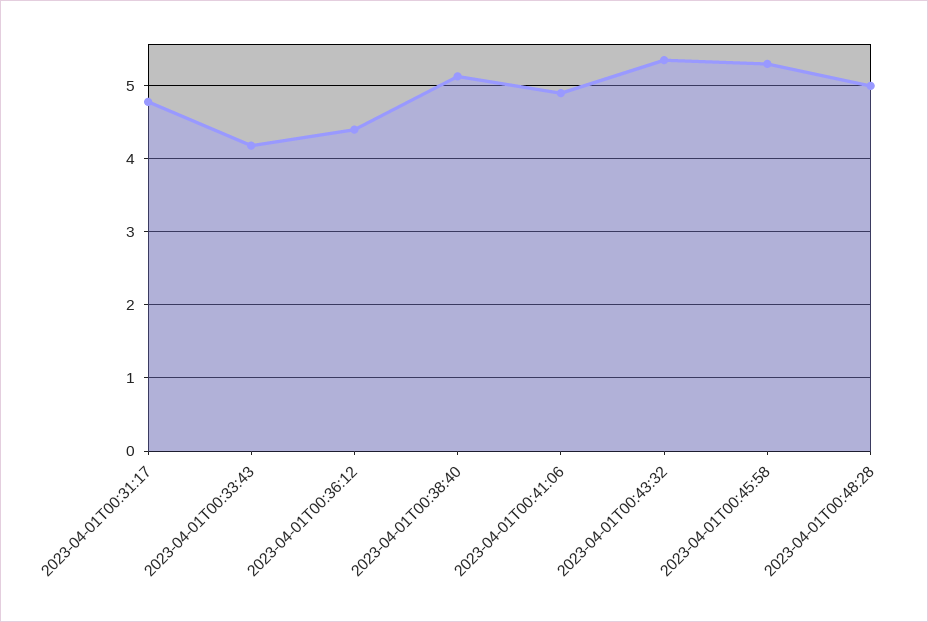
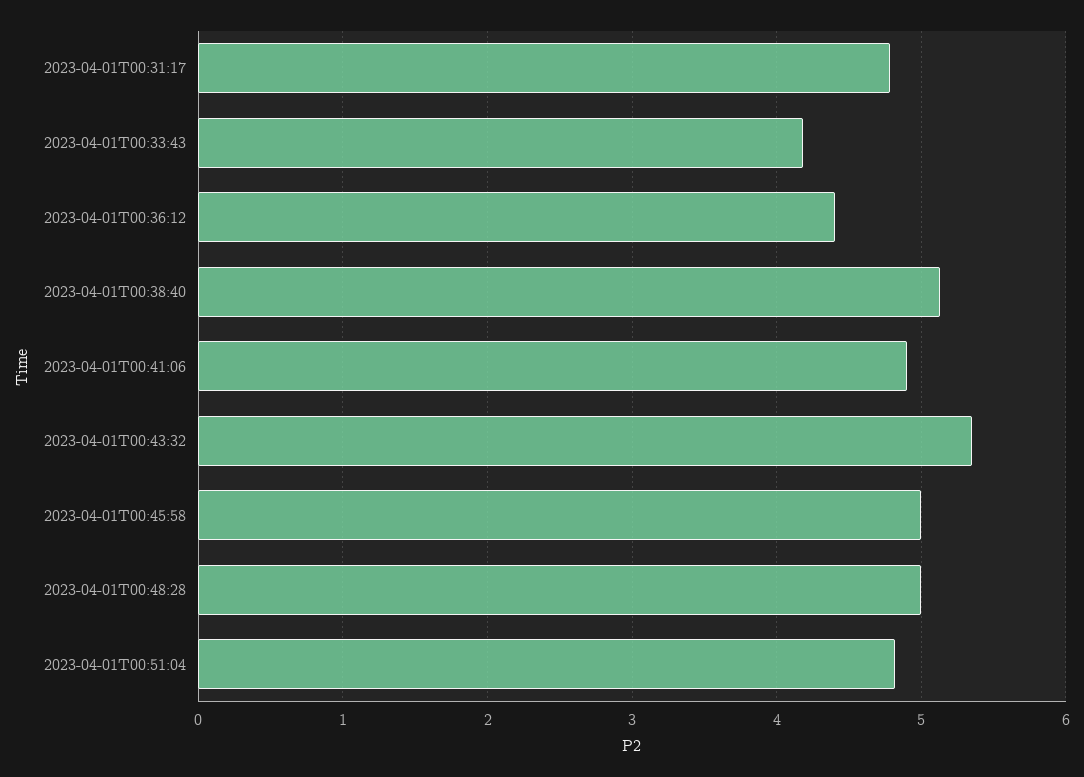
2023-04-01T00:45:58: 5.3 -> 5
2023-04-01T00:51:04: none -> 4.8

